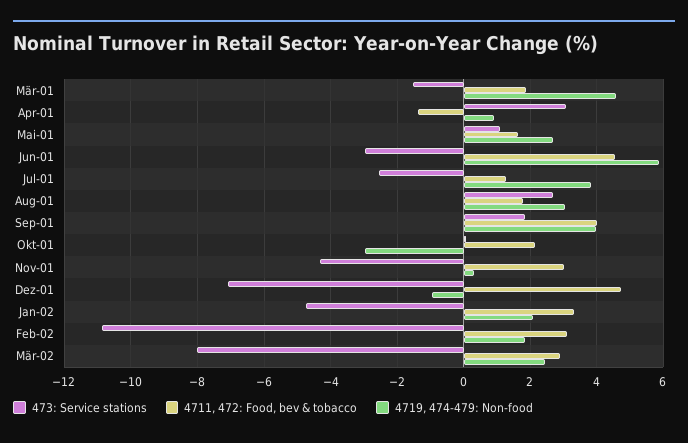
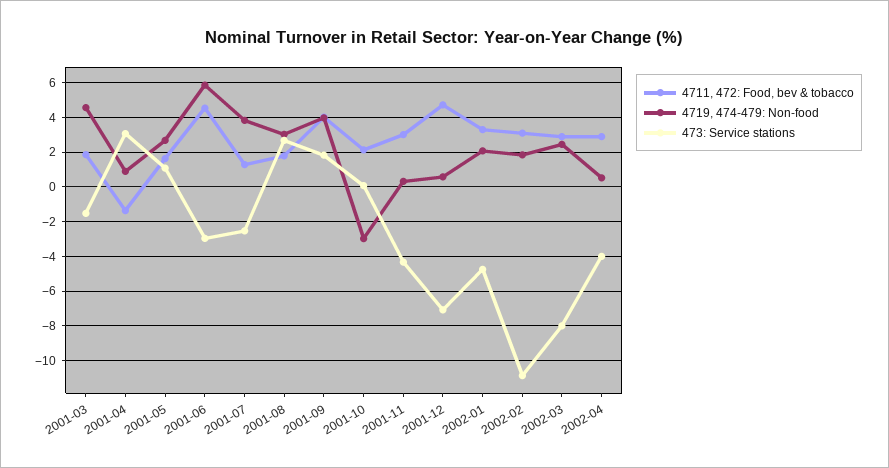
4719, 474-479: Non-food, Dez-01: -1 -> 0.5
4711, 472: Food, bev & tobacco, 2002-04: none -> 3
4719, 474-479: Non-food, 2002-04: none -> 0.5
473: Service stations, 2002-04: none -> -4

